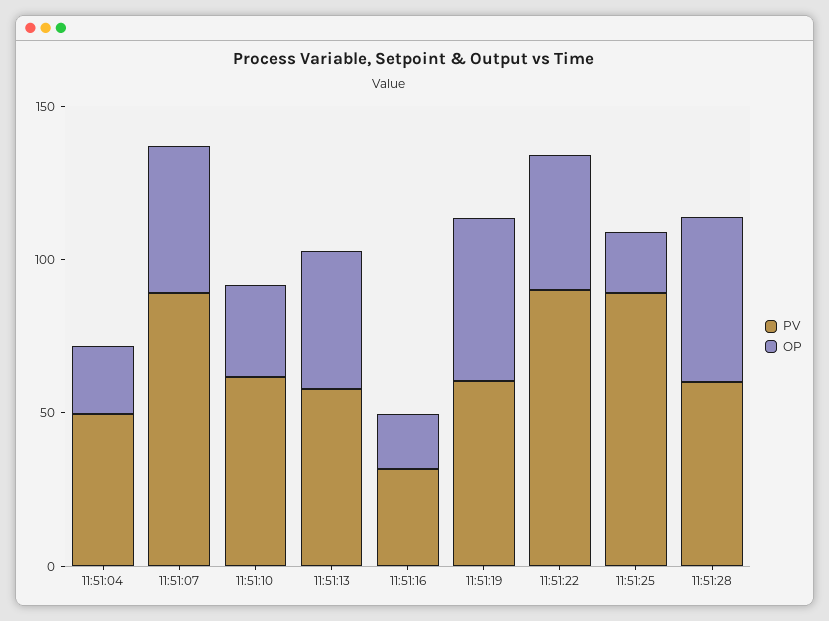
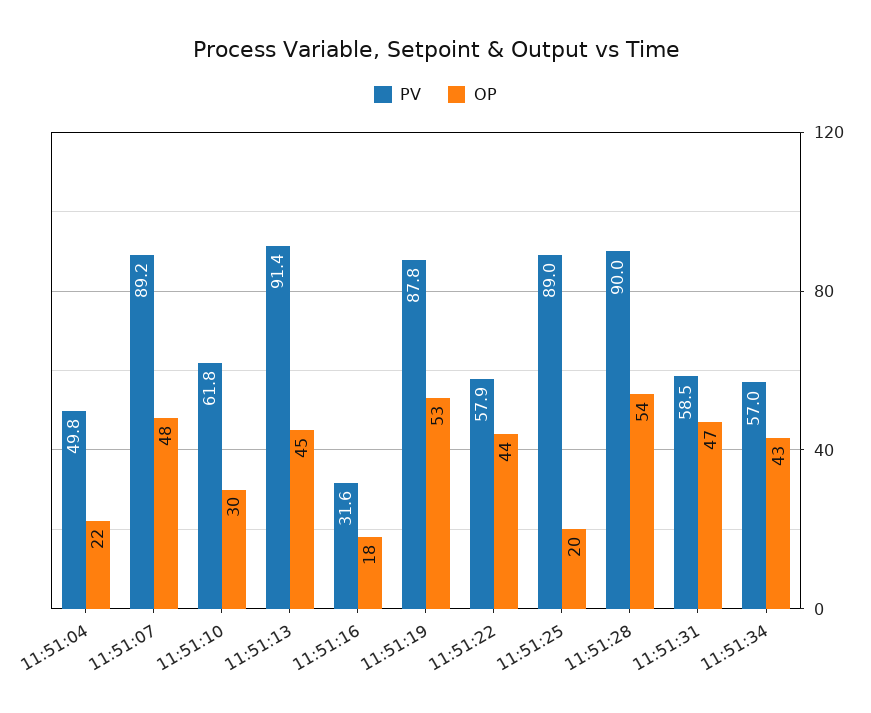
PV, 11:51:13: 60 -> 91.4
PV, 11:51:19: 60 -> 87.8
PV, 11:51:22: 90 -> 57.9
PV, 11:51:28: 60 -> 90
PV, 11:51:31: none -> 58.5
OP, 11:51:31: none -> 47
PV, 11:51:34: none -> 57
OP, 11:51:34: none -> 43

